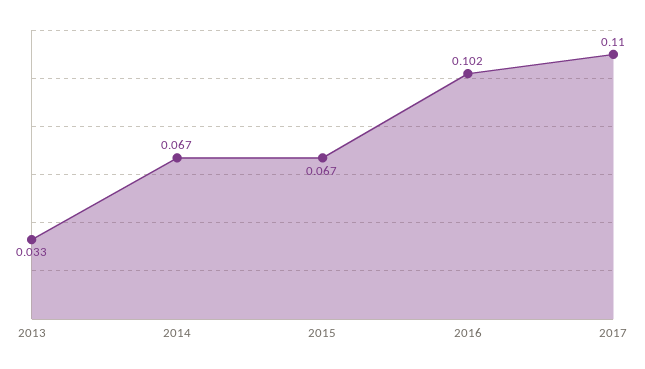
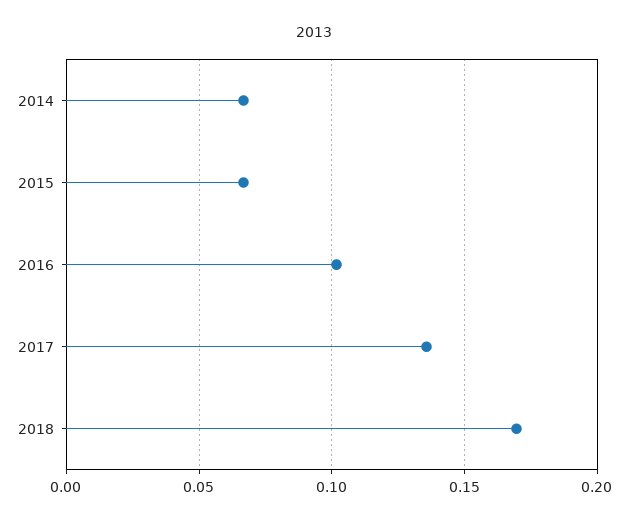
2013: 0.033 -> none
2017: 0.11 -> 0.135
2018: none -> 0.17

